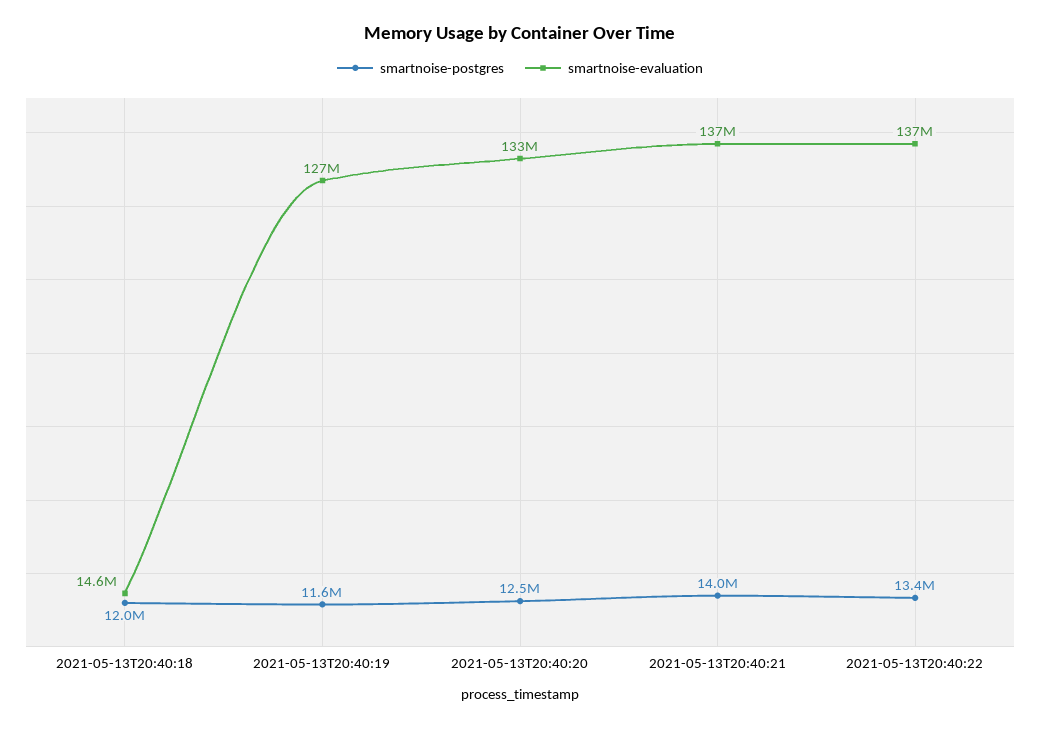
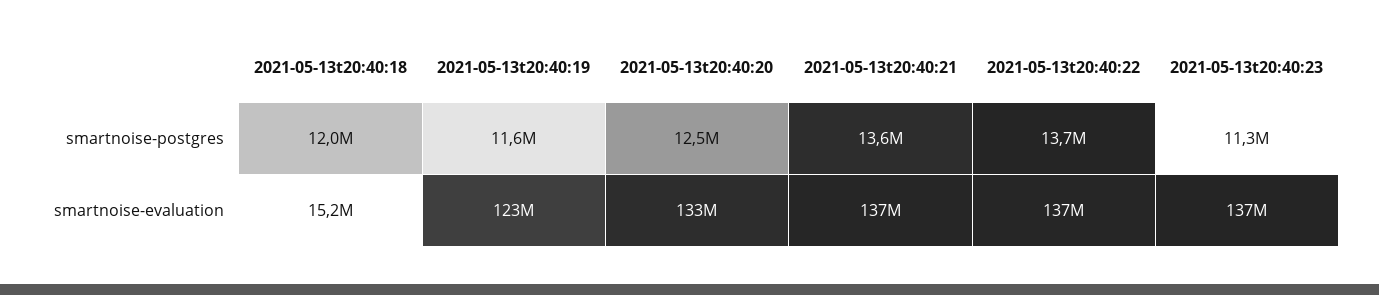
smartnoise-evaluation, 2021-05-13T20:40:18: 14600000 -> 15200000
smartnoise-evaluation, 2021-05-13T20:40:19: 127000000 -> 123000000
smartnoise-postgres, 2021-05-13T20:40:21: 14000000 -> 13600000
smartnoise-postgres, 2021-05-13T20:40:22: 13400000 -> 13700000
smartnoise-postgres, 2021-05-13t20:40:23: none -> 11300000
smartnoise-evaluation, 2021-05-13t20:40:23: none -> 137000000

